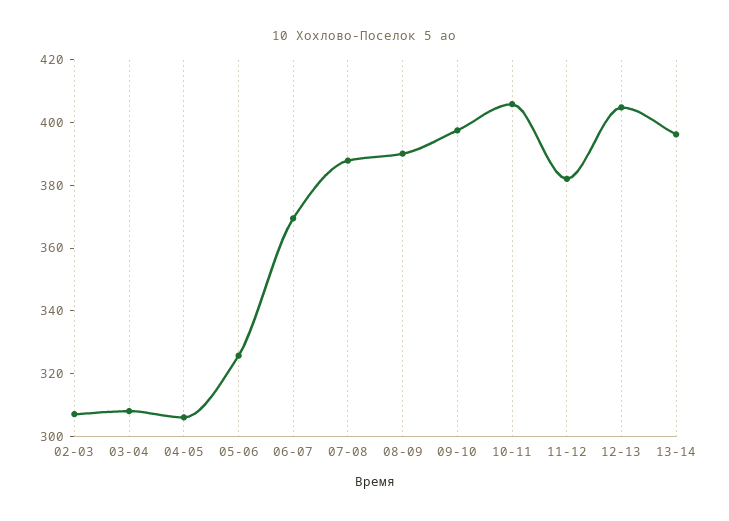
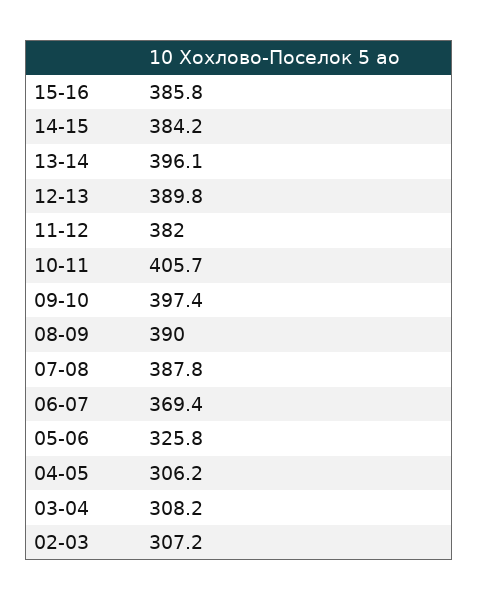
12-13: 405 -> 389.8
15-16: none -> 385.8
14-15: none -> 384.2

